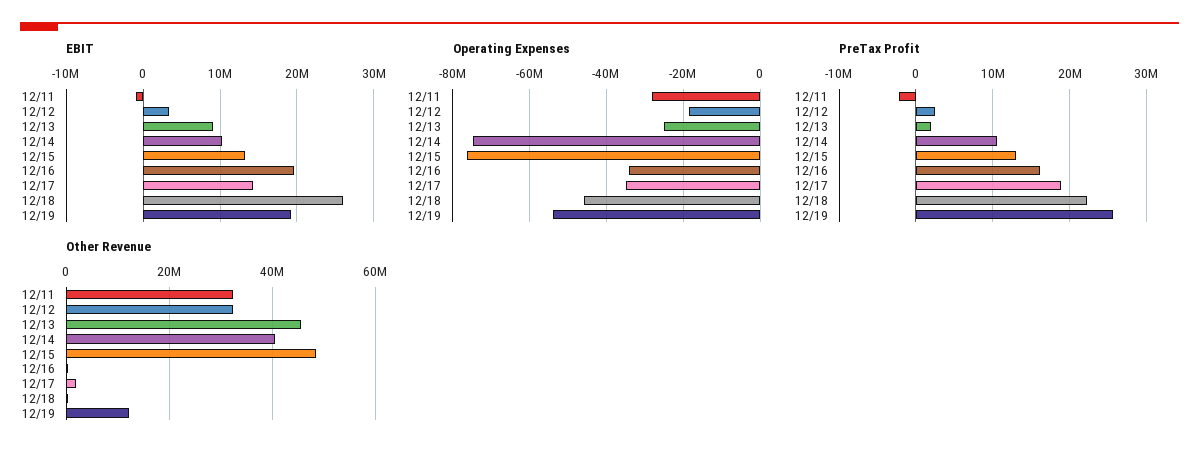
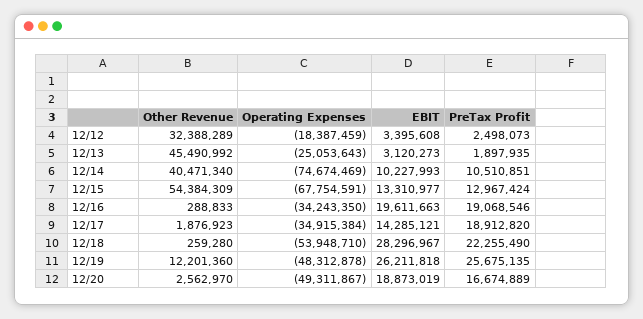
EBIT, 12/11: -1000000 -> none
EBIT, 12/13: 9000000 -> 3120273
EBIT, 12/18: 26000000 -> 28296967
EBIT, 12/19: 19000000 -> 26211818
Operating Expenses, 12/11: -28000000 -> none
Operating Expenses, 12/15: -76000000 -> -67754591
Operating Expenses, 12/18: -46000000 -> -53948710
Operating Expenses, 12/19: -54000000 -> -48312878
PreTax Profit, 12/11: -2000000 -> none
PreTax Profit, 12/16: 16000000 -> 19068546
Other Revenue, 12/11: 32000000 -> none
Other Revenue, 12/15: 48000000 -> 54384309
Other Revenue, 12/20: none -> 2562970
Operating Expenses, 12/20: none -> -49311867
EBIT, 12/20: none -> 18873019
PreTax Profit, 12/20: none -> 16674889

